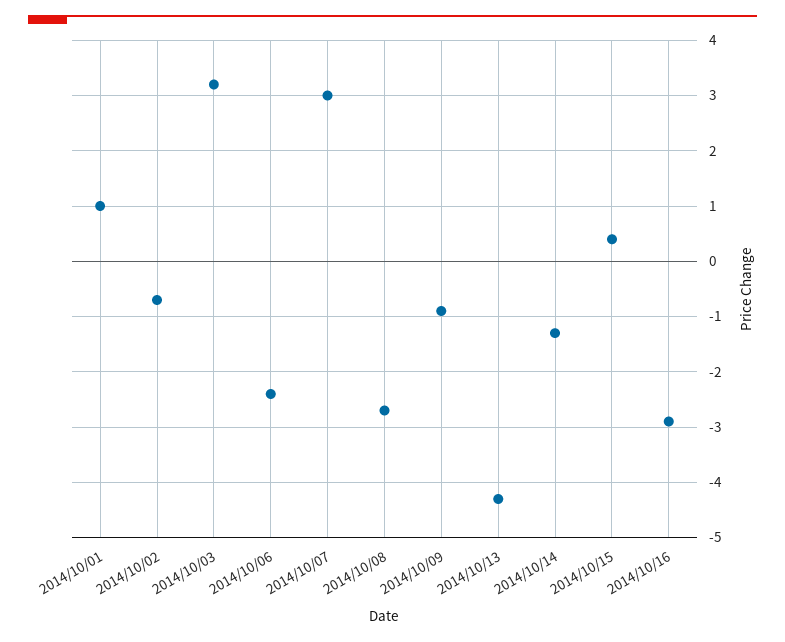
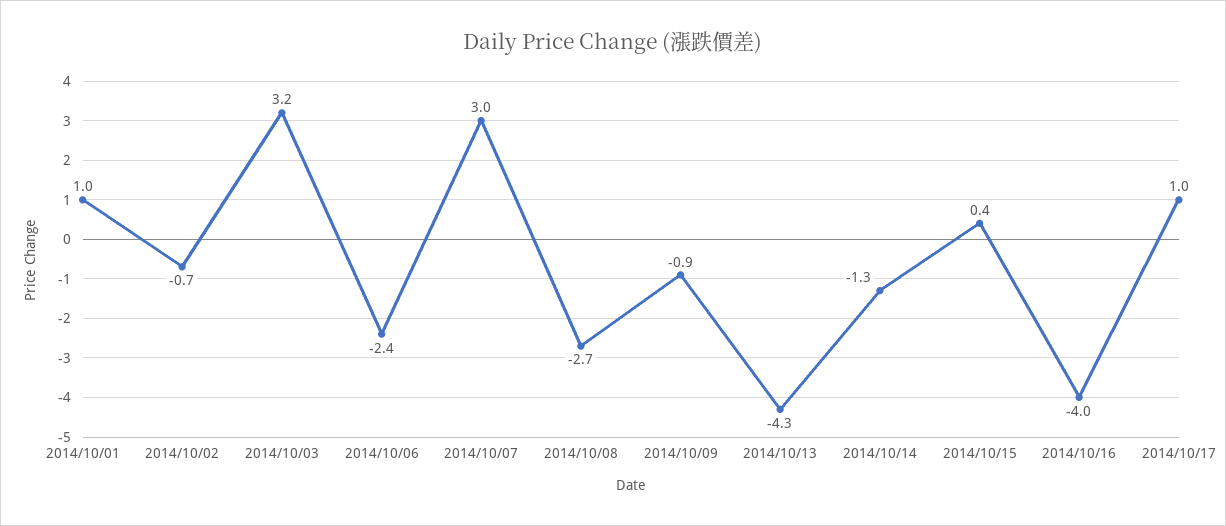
2014/10/16: -3 -> -4
2014/10/17: none -> 1

